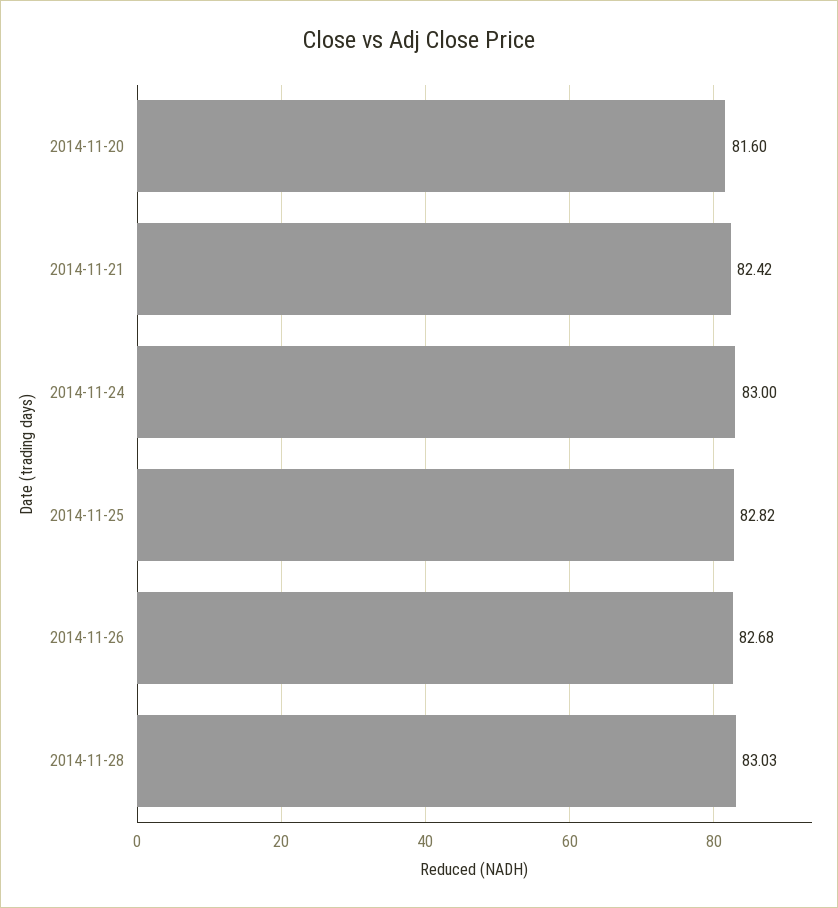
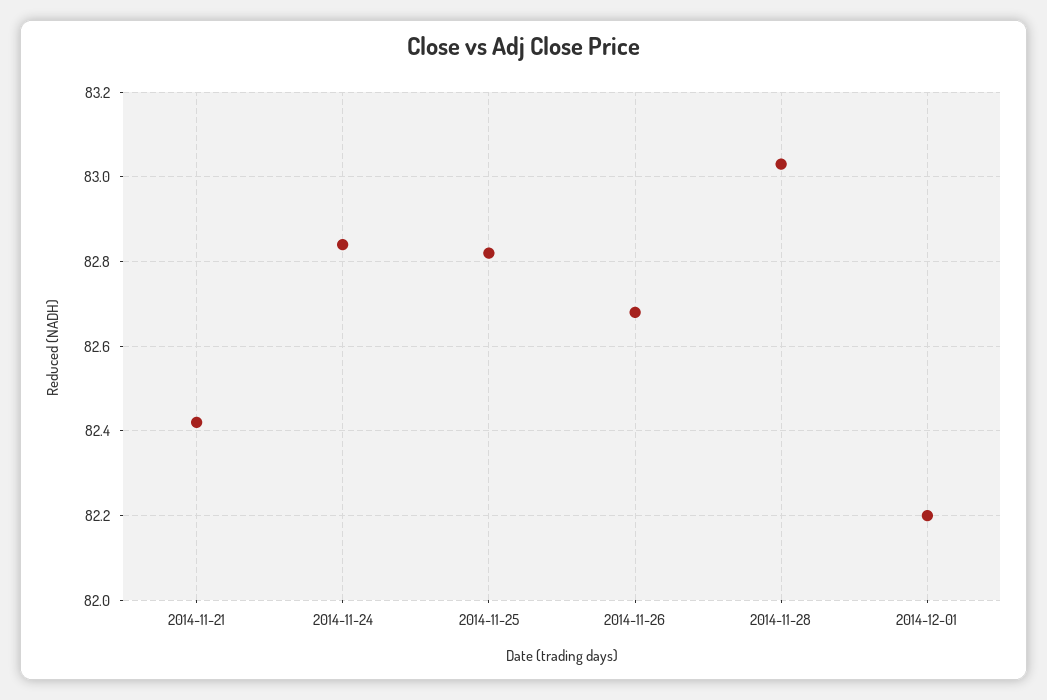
2014-11-20: 81.6 -> none
2014-11-24: 83 -> 82.85
2014-12-01: none -> 82.2

